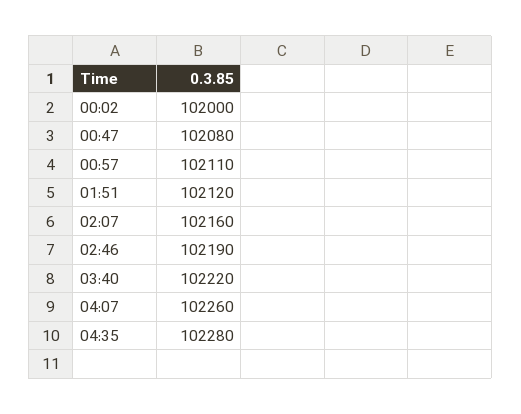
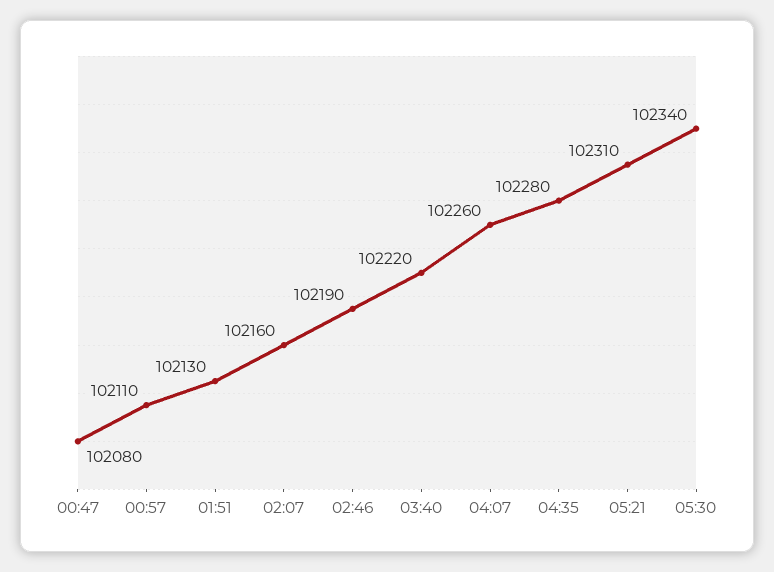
00:02: 102000 -> none
01:51: 102120 -> 102130
05:21: none -> 102310
05:30: none -> 102340

